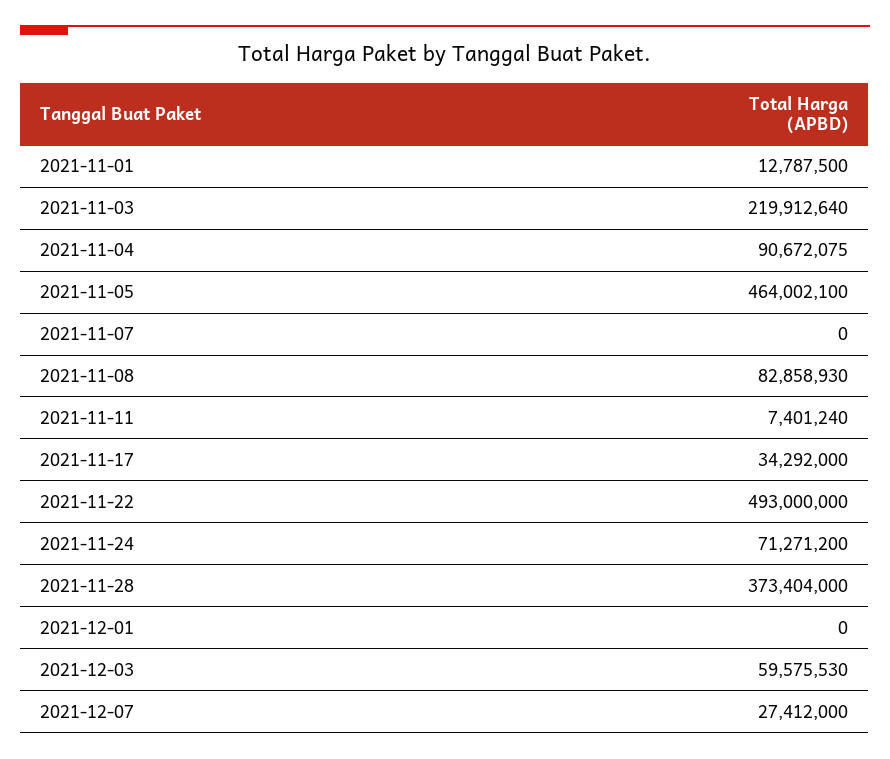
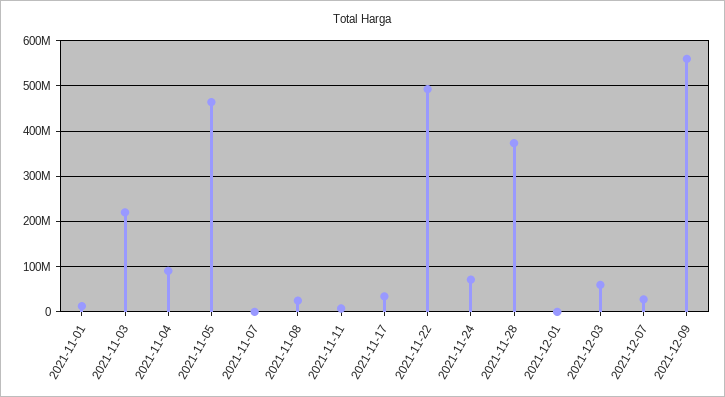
2021-11-08: 82858930 -> 20000000
2021-12-09: none -> 560000000

